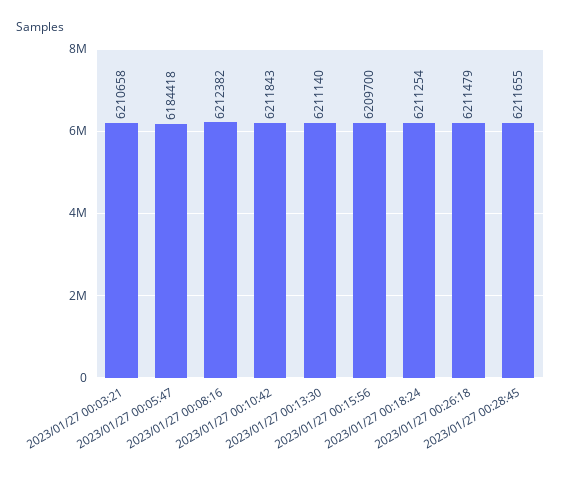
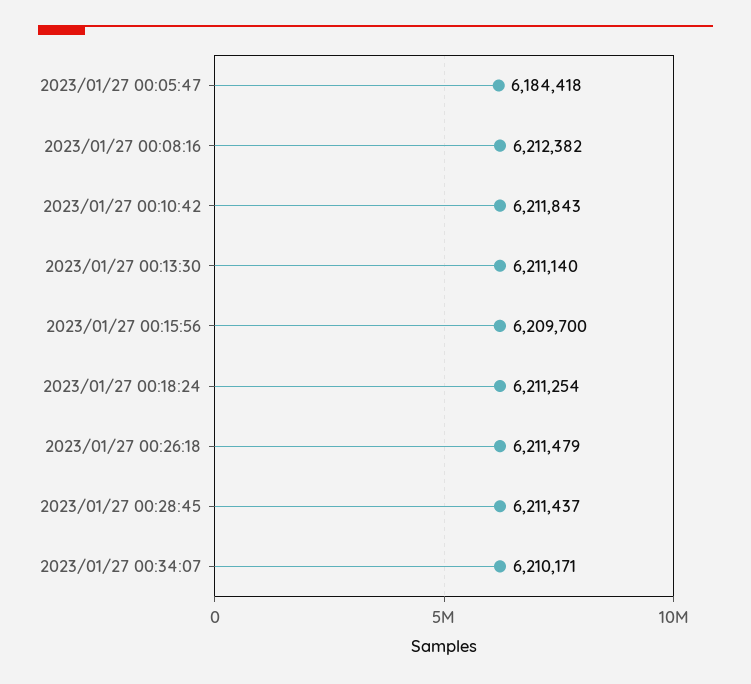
2023/01/27 00:03:21: 6210658 -> none
2023/01/27 00:28:45: 6211655 -> 6211437
2023/01/27 00:34:07: none -> 6210171

